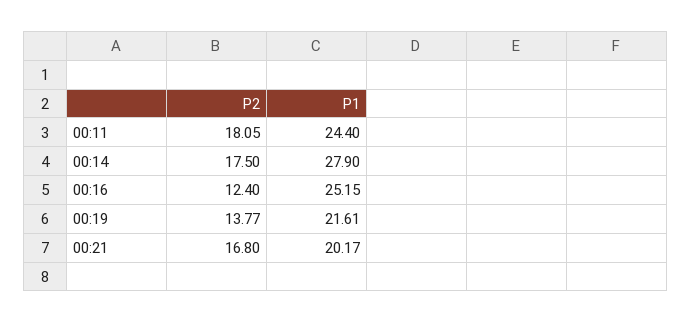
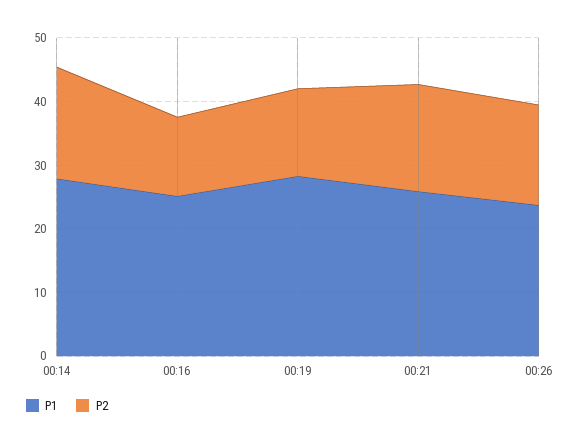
P2, 00:11: 18.05 -> none
P1, 00:11: 24.4 -> none
P1, 00:19: 21.61 -> 28
P1, 00:21: 20.17 -> 26
P1, 00:26: none -> 24
P2, 00:26: none -> 16

